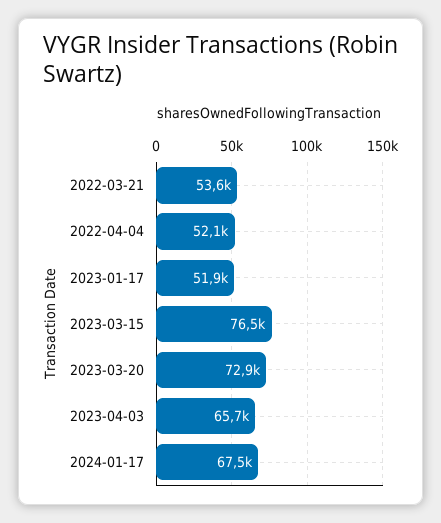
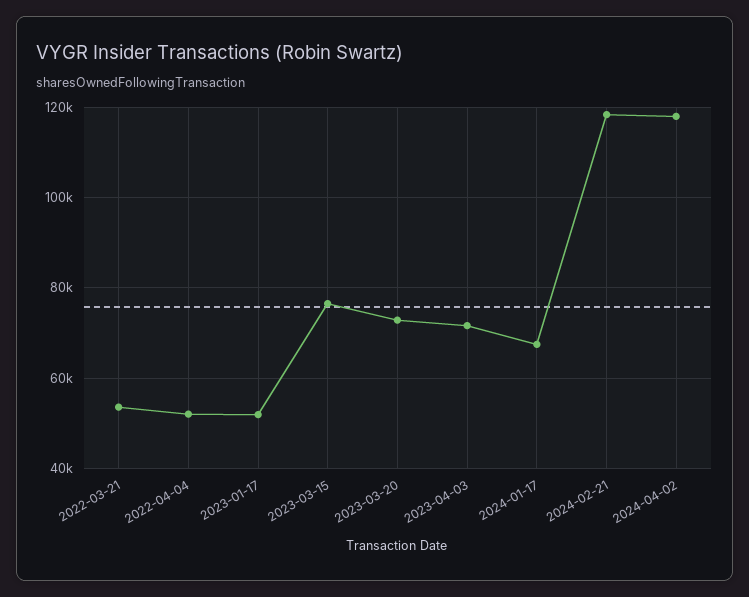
2023-04-03: 65700 -> 72000
2024-02-21: none -> 118000
2024-04-02: none -> 118000

